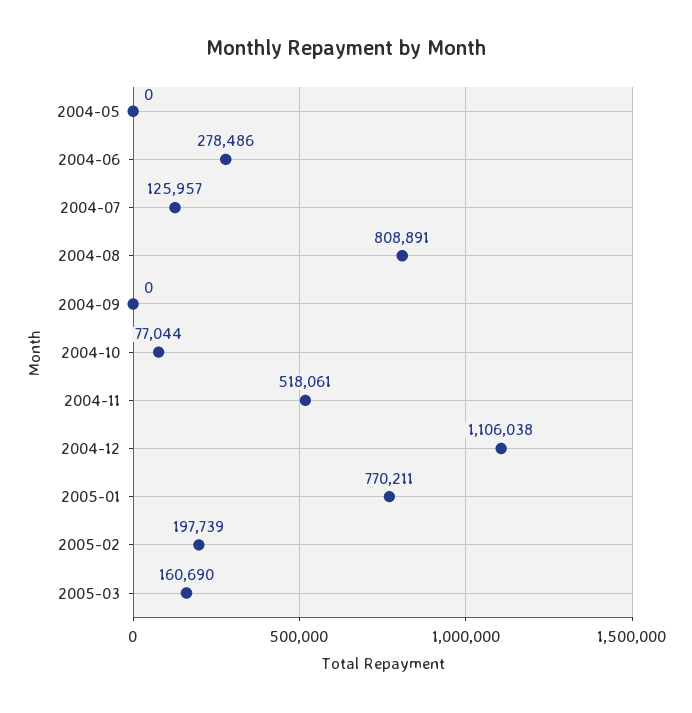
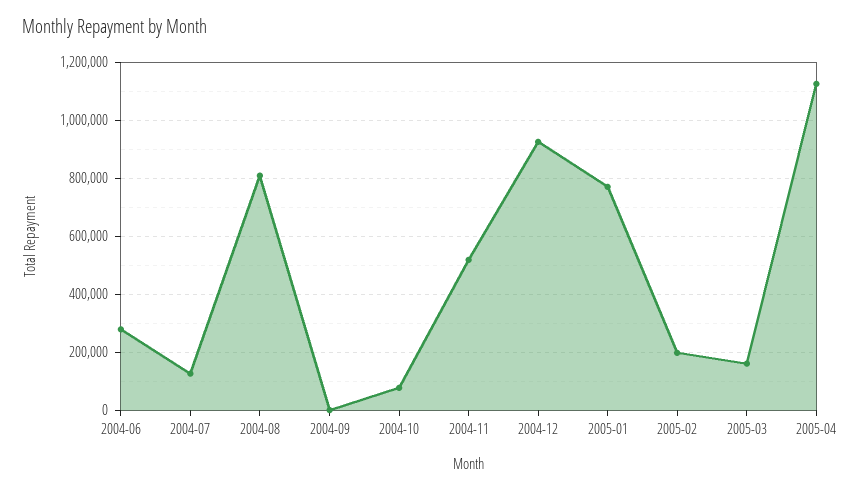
2004-05: 0 -> none
2004-12: 1106038 -> 925000
2005-04: none -> 1125000

